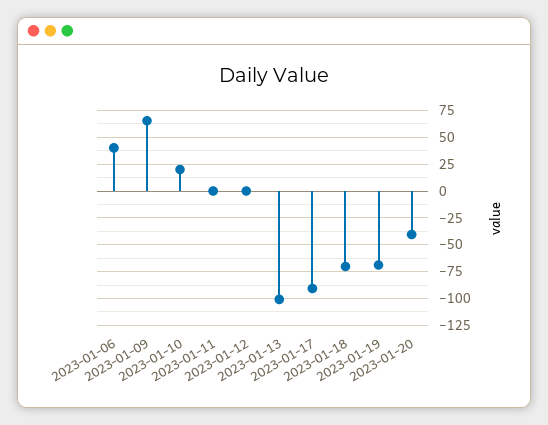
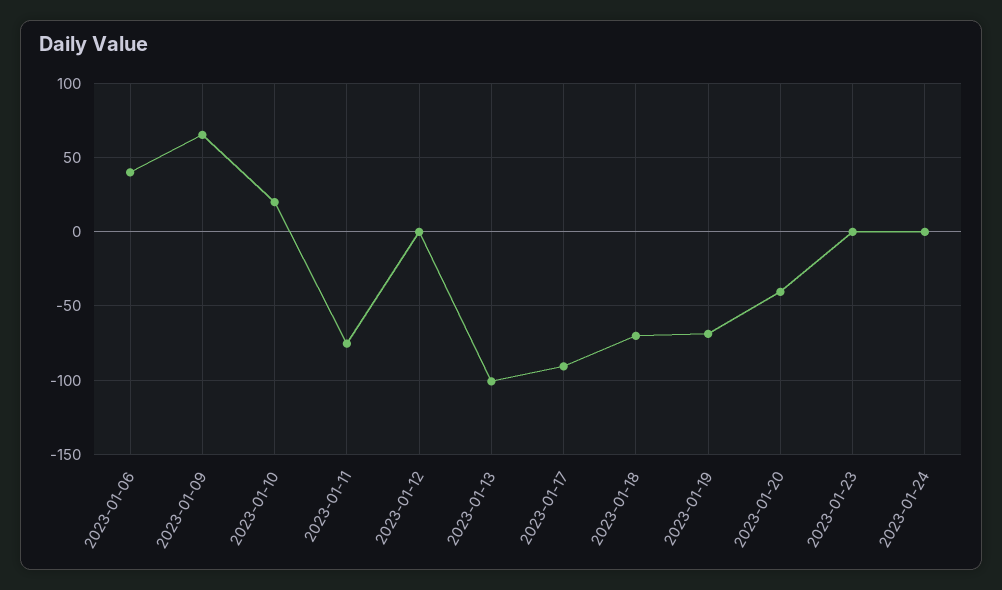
2023-01-11: 0 -> -75
2023-01-23: none -> 0
2023-01-24: none -> 0

